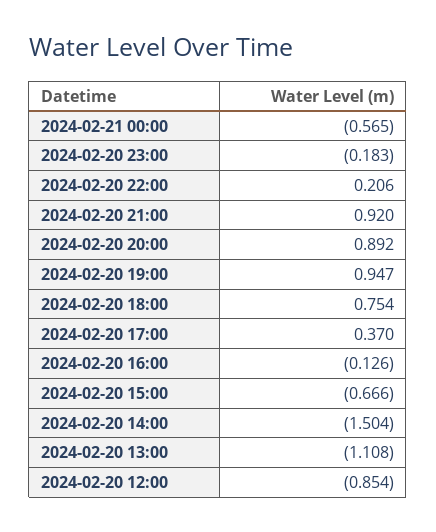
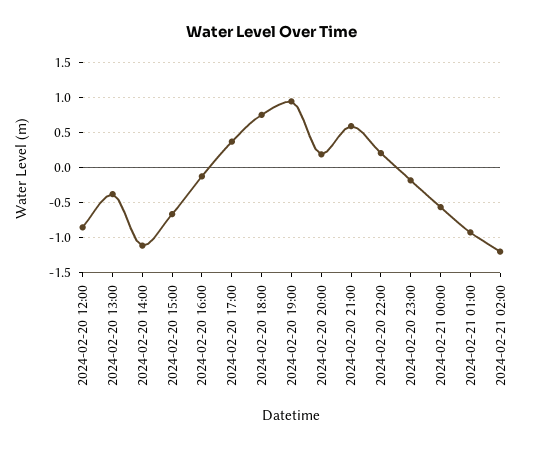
2024-02-20 21:00: 0.92 -> 0.6
2024-02-20 20:00: 0.892 -> 0.2
2024-02-20 14:00: -1.504 -> -1.1
2024-02-20 13:00: -1.108 -> -0.4
2024-02-21 01:00: none -> -0.9
2024-02-21 02:00: none -> -1.2

